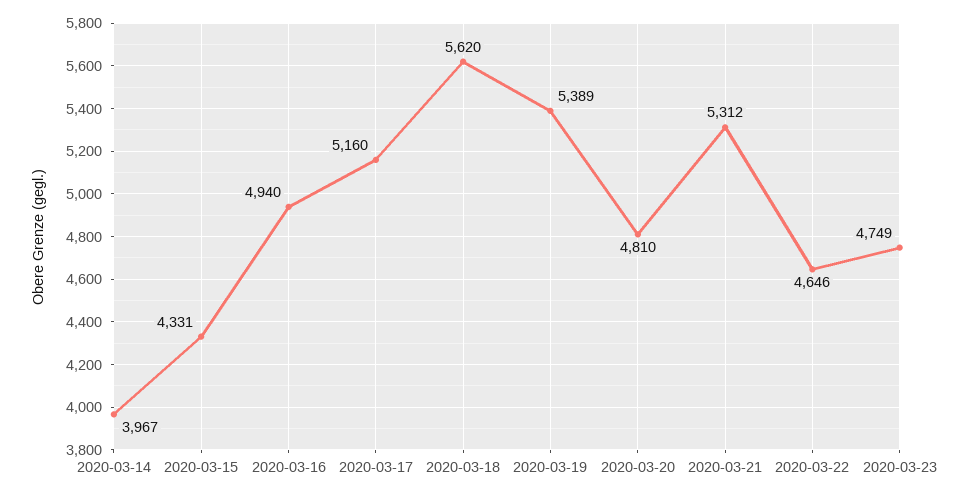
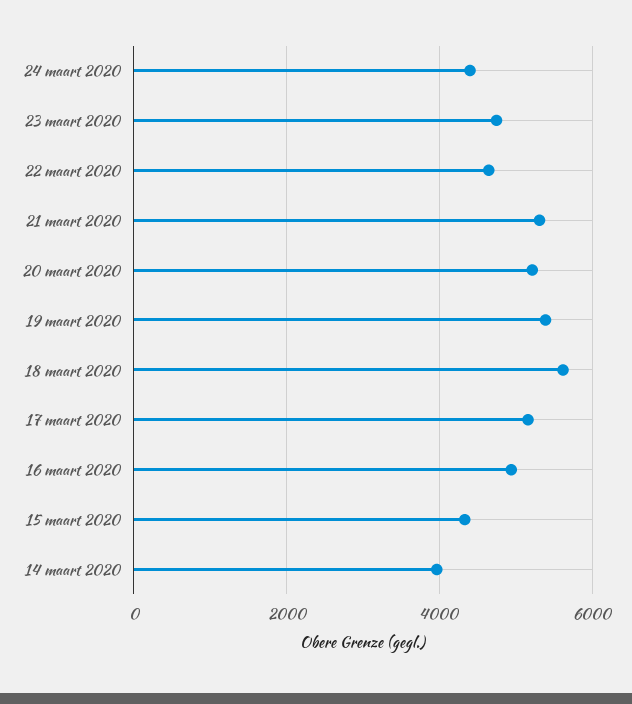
2020-03-20: 4810 -> 5200
24 maart 2020: none -> 4400

